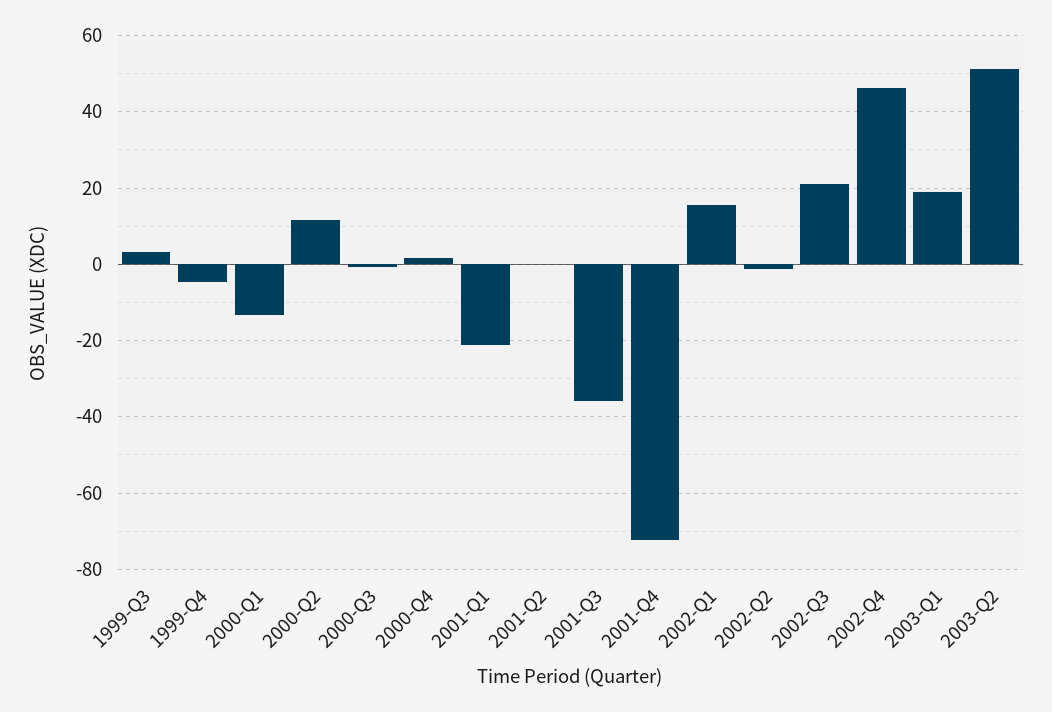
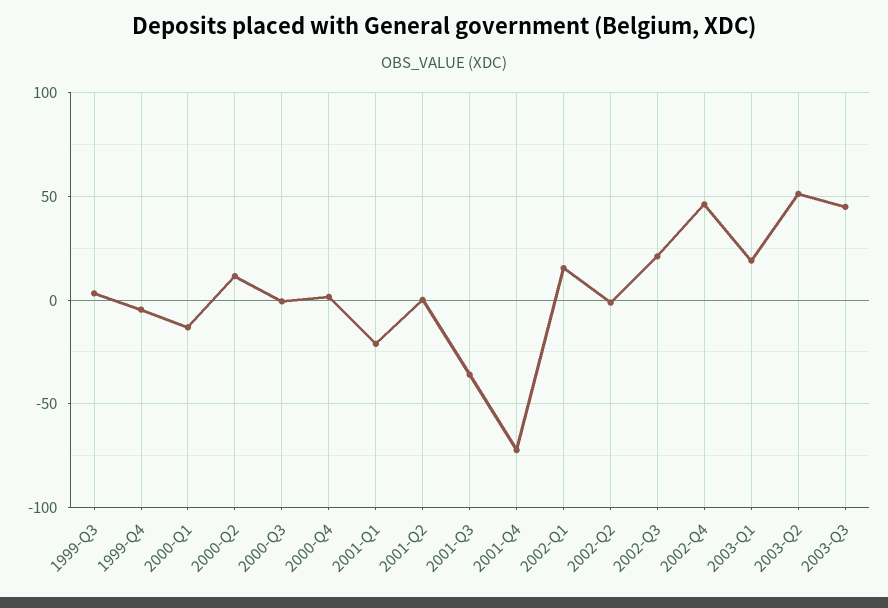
2003-Q3: none -> 45

